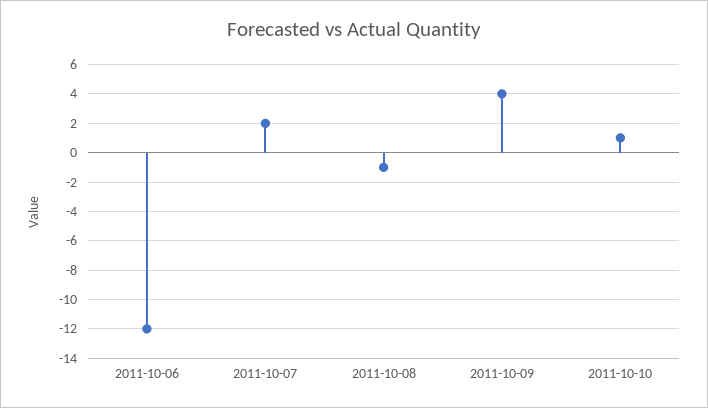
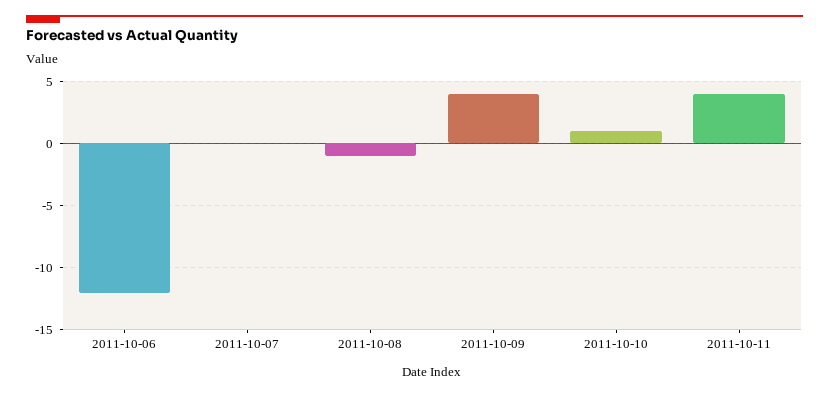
2011-10-07: 2 -> 0
2011-10-11: none -> 4

